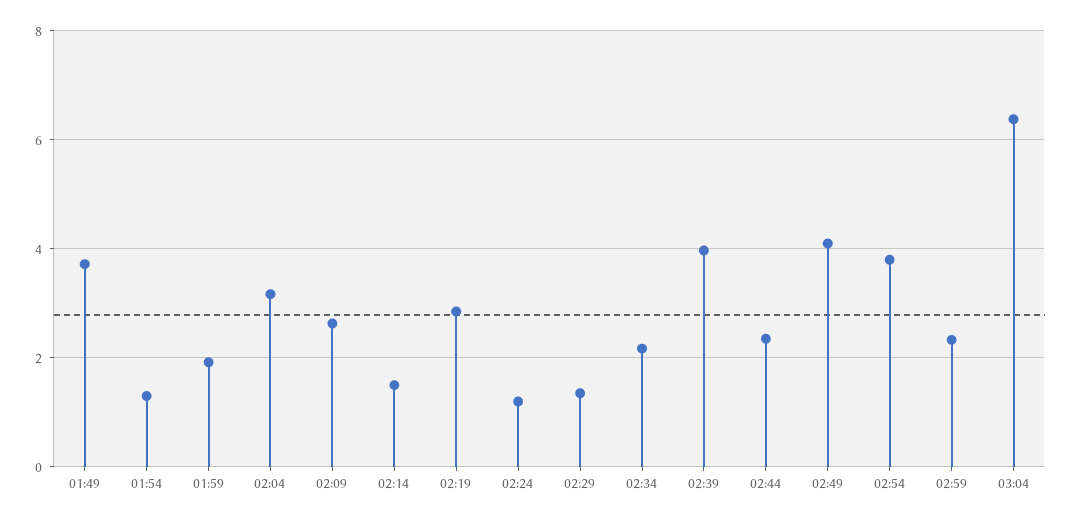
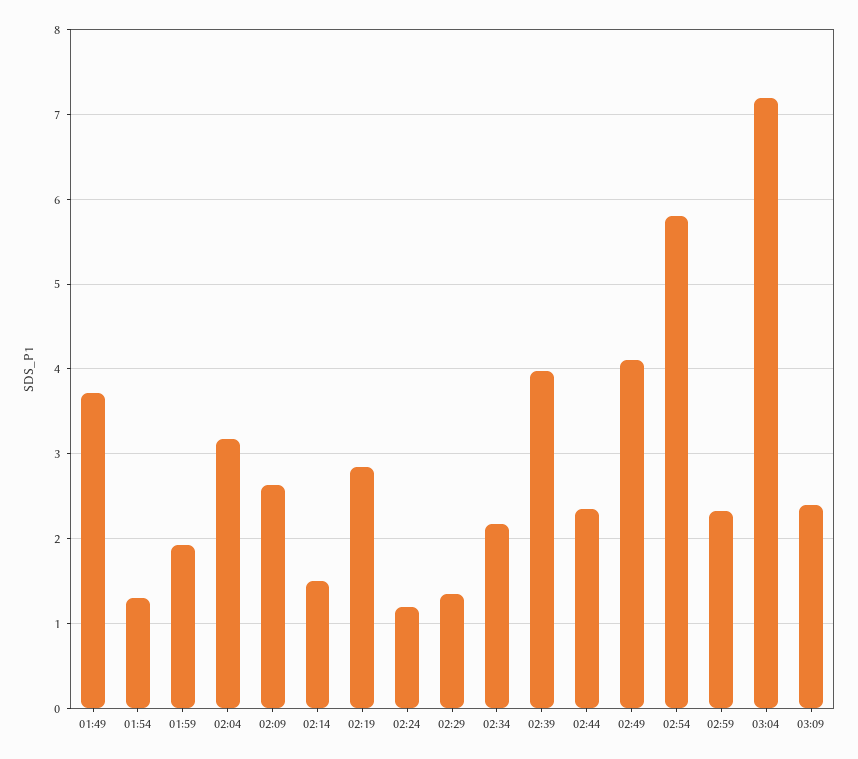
02:54: 3.8 -> 5.8
03:04: 6.4 -> 7.2
03:09: none -> 2.4

